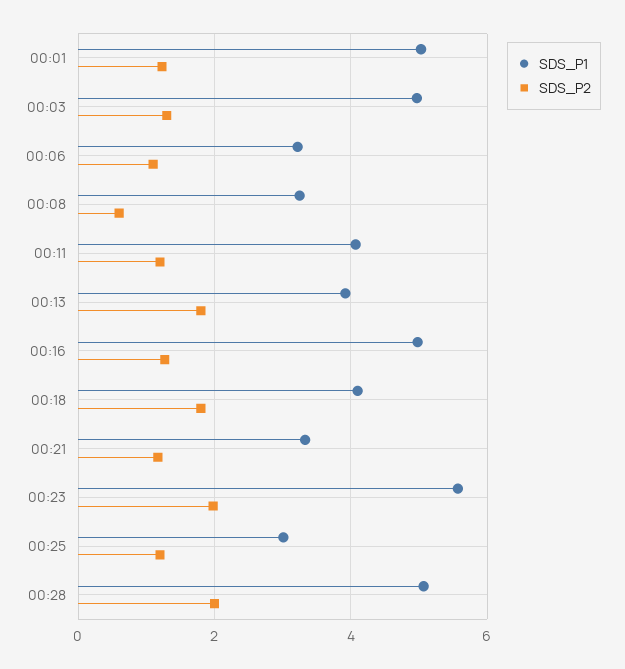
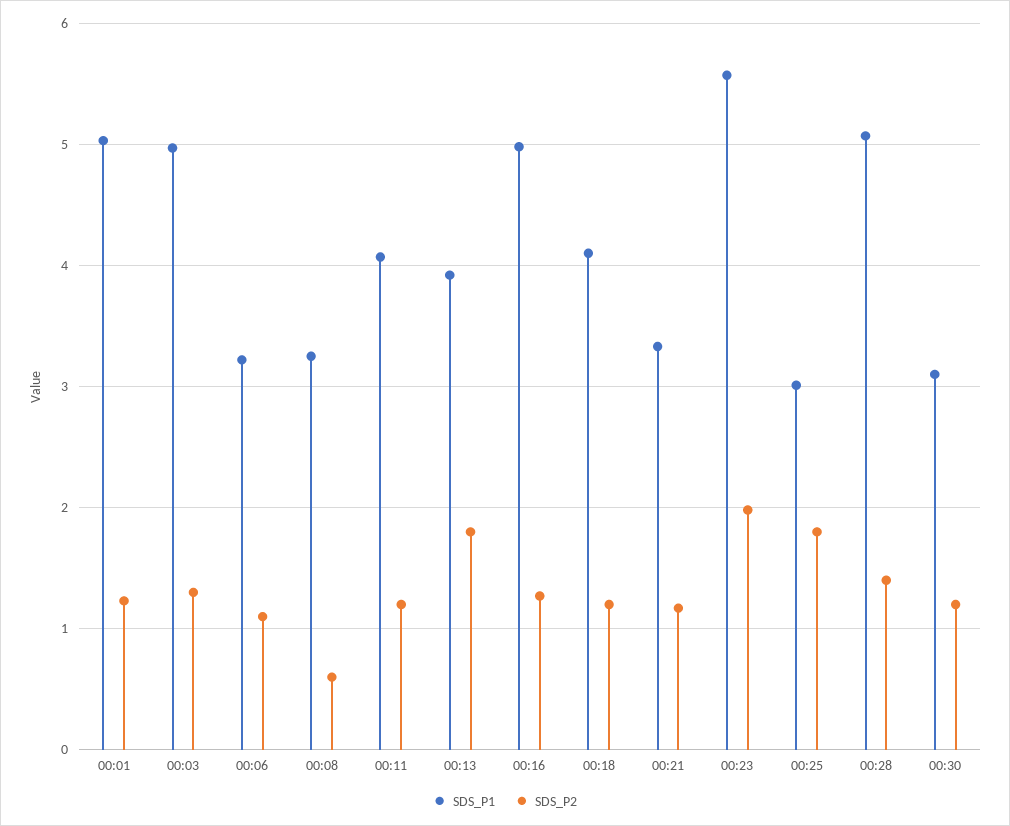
SDS_P2, 00:18: 1.8 -> 1.2
SDS_P2, 00:25: 1.2 -> 1.8
SDS_P2, 00:28: 2 -> 1.4
SDS_P1, 00:30: none -> 3.1
SDS_P2, 00:30: none -> 1.2

